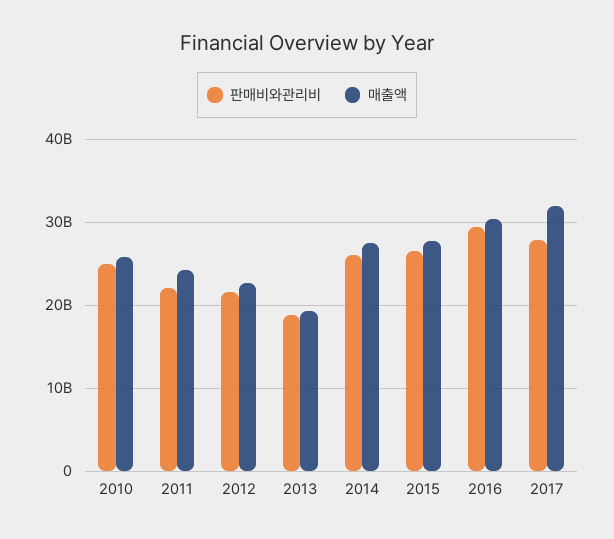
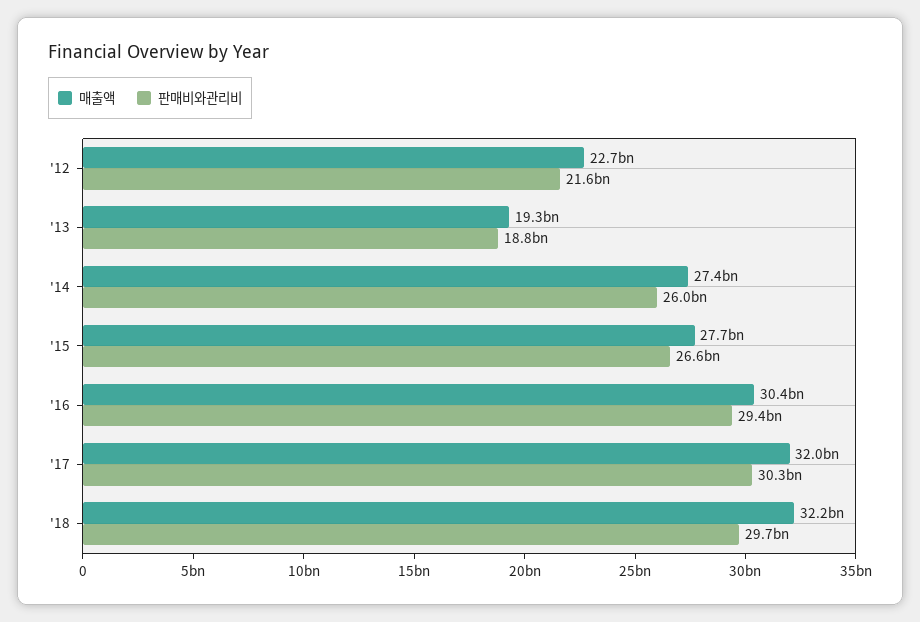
판매비와관리비, 2010: 25000000000 -> none
매출액, 2010: 26000000000 -> none
판매비와관리비, 2011: 22000000000 -> none
매출액, 2011: 24000000000 -> none
판매비와관리비, 2017: 28000000000 -> 30300000000
매출액, '18: none -> 32200000000
판매비와관리비, '18: none -> 29700000000

